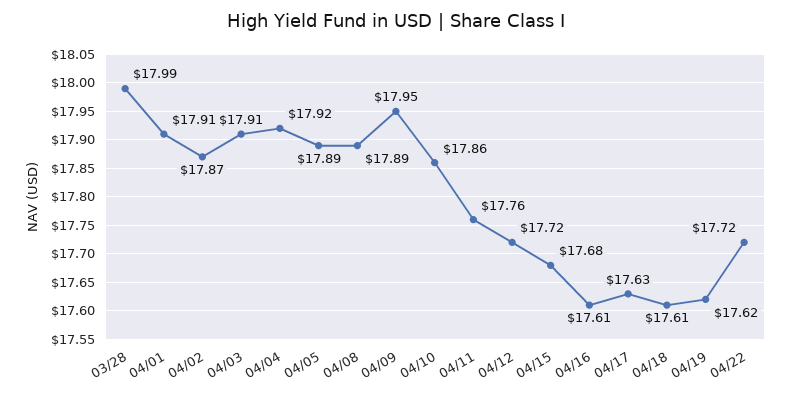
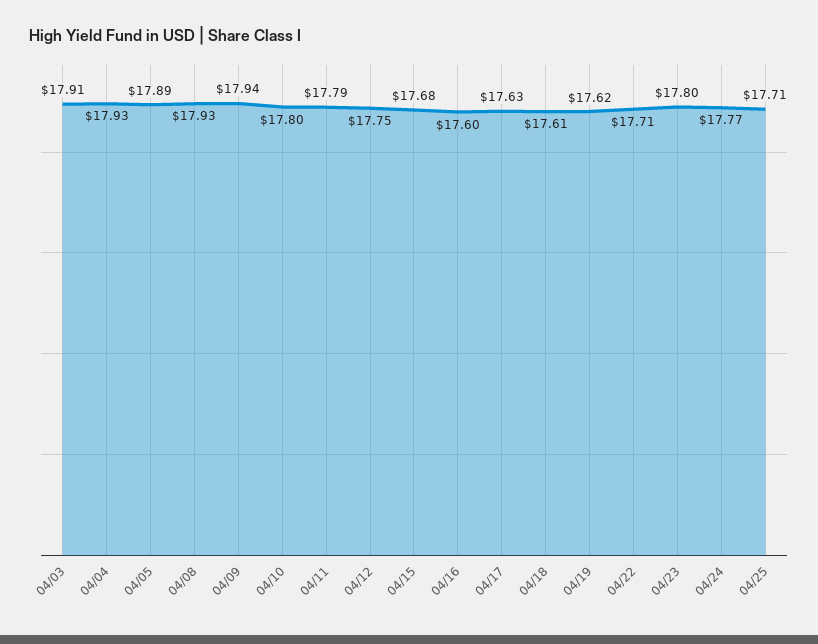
03/28: 17.99 -> none
04/01: 17.91 -> none
04/02: 17.87 -> none
04/04: 17.92 -> 17.93
04/08: 17.89 -> 17.93
04/09: 17.95 -> 17.94
04/10: 17.86 -> 17.8
04/11: 17.76 -> 17.79
04/12: 17.72 -> 17.75
04/16: 17.61 -> 17.6
04/22: 17.72 -> 17.71
04/23: none -> 17.8
04/24: none -> 17.77
04/25: none -> 17.71

